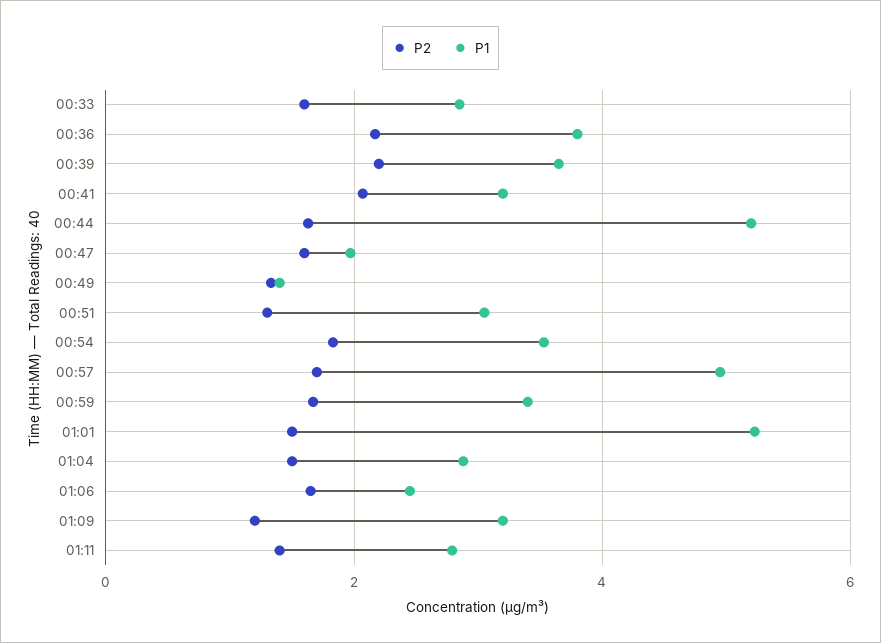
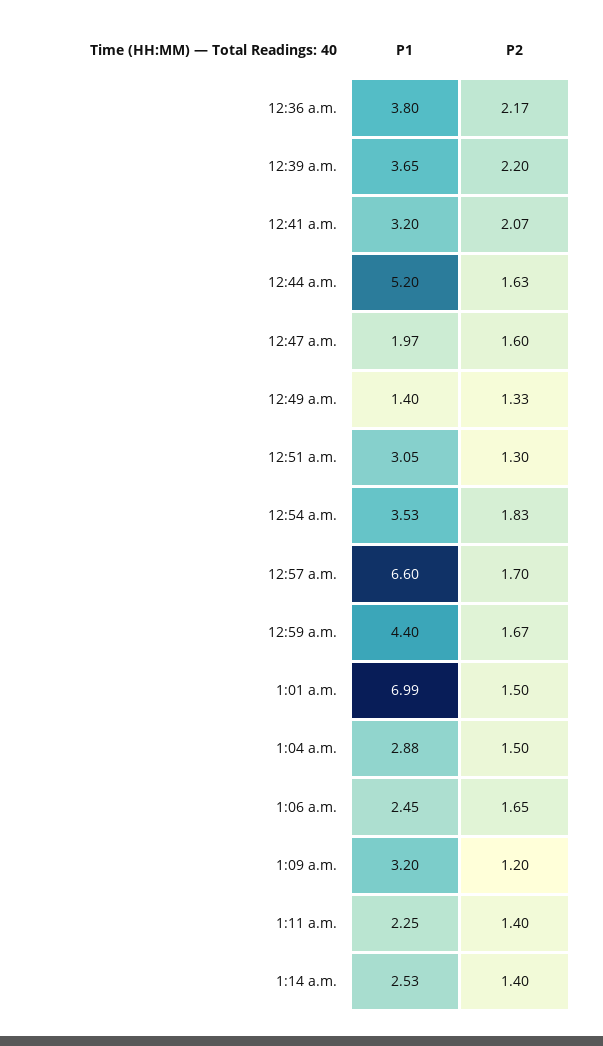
P2, 00:33: 1.6 -> none
P1, 00:33: 2.8 -> none
P1, 00:57: 5 -> 6.6
P1, 00:59: 3.4 -> 4.4
P1, 01:01: 5.2 -> 6.99
P1, 01:11: 2.8 -> 2.25
P1, 1:14 a.m.: none -> 2.53
P2, 1:14 a.m.: none -> 1.4

